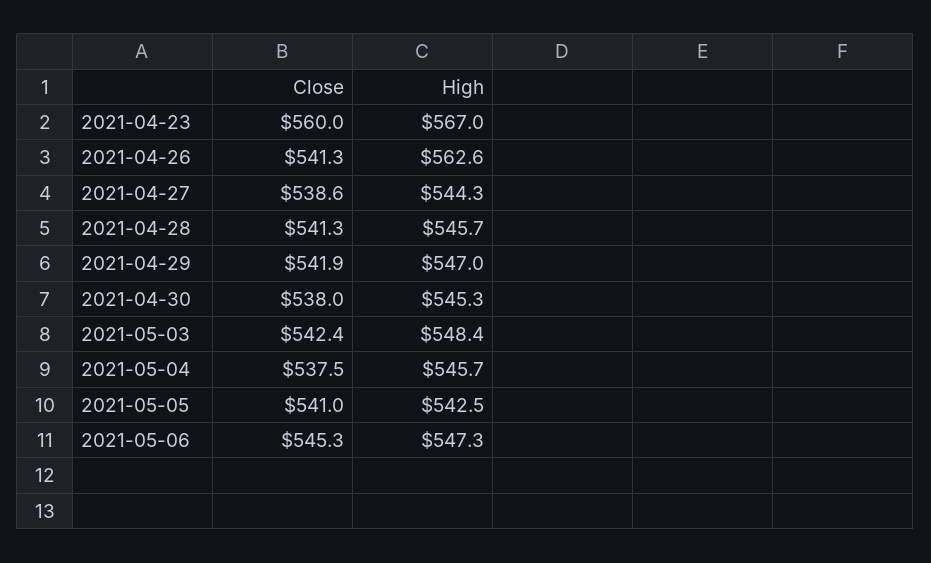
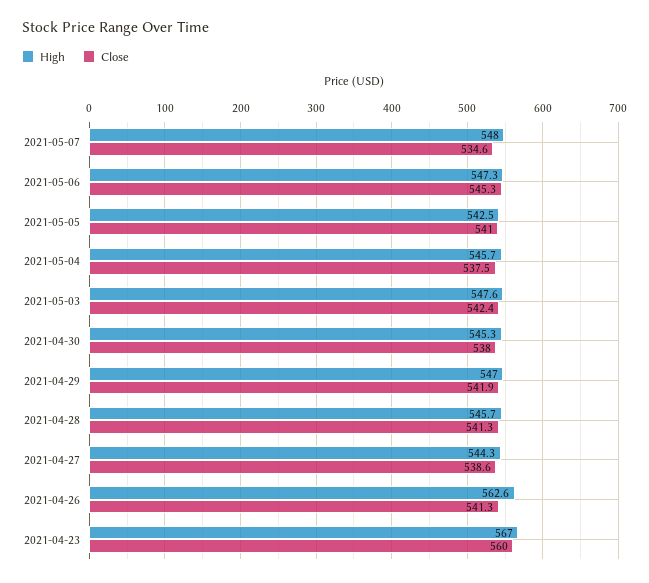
High, 2021-05-03: 548.4 -> 547.6
High, 2021-05-07: none -> 548
Close, 2021-05-07: none -> 534.6

